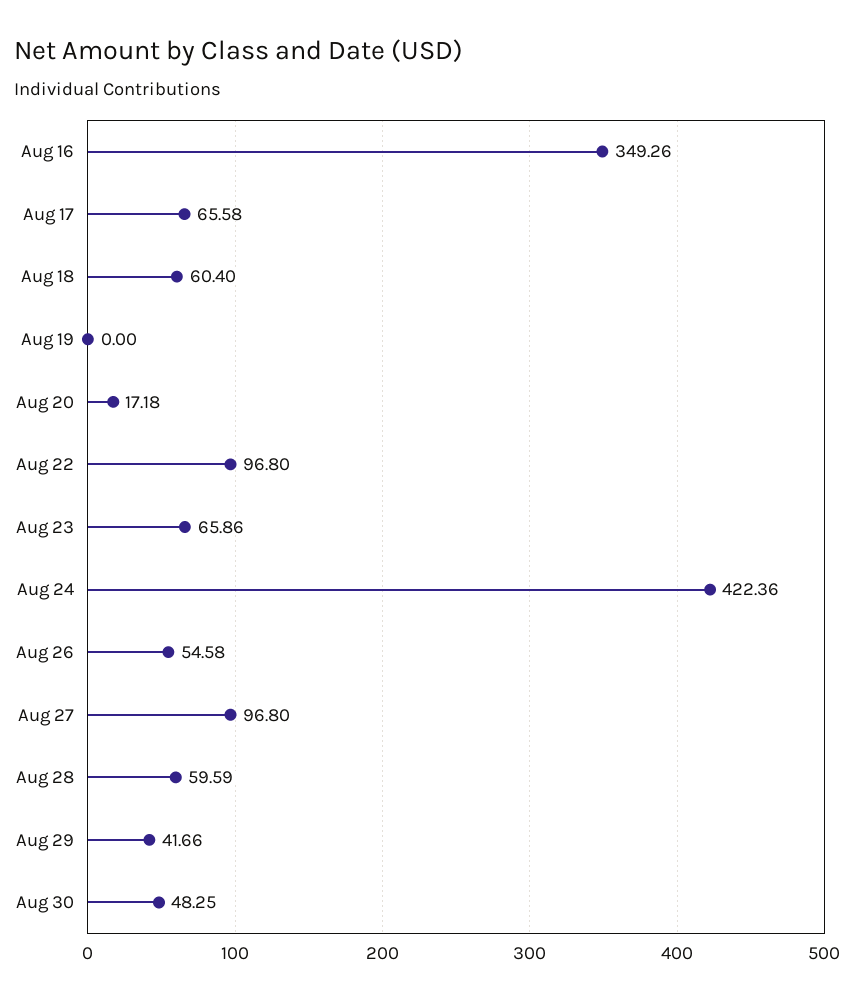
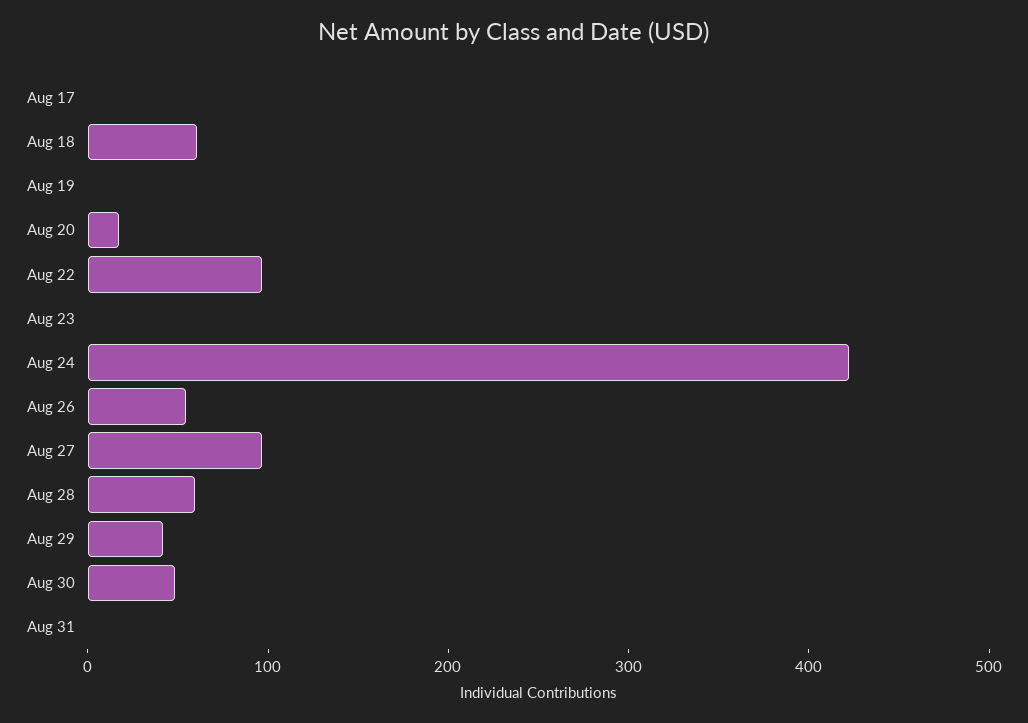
Aug 16: 349.26 -> none
Aug 17: 65.58 -> 0
Aug 23: 65.86 -> 0
Aug 31: none -> 0

